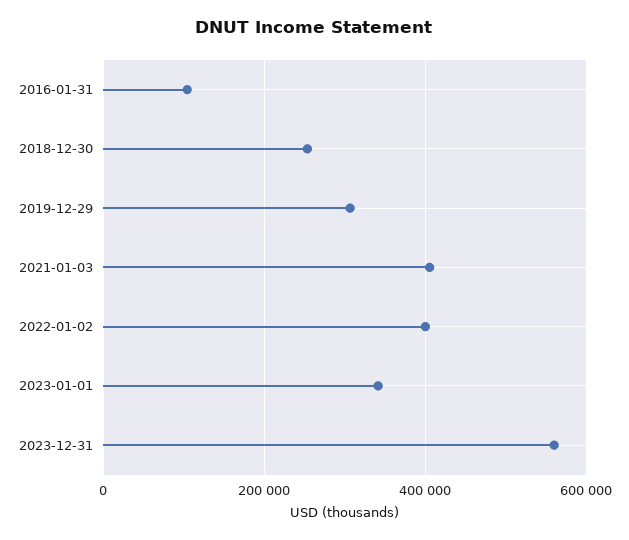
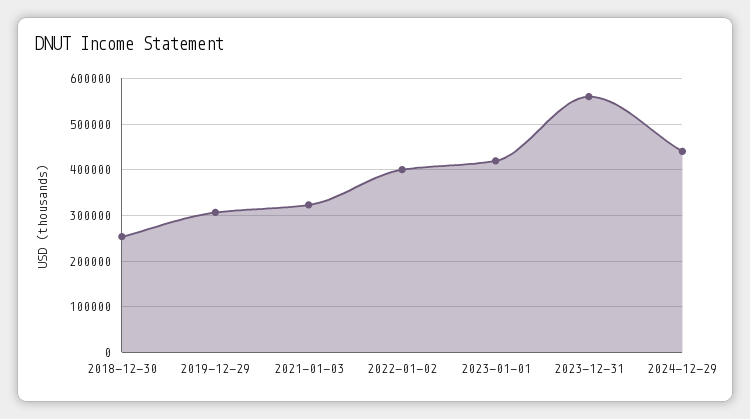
2016-01-31: 100000 -> none
2021-01-03: 400000 -> 320000
2023-01-01: 340000 -> 420000
2024-12-29: none -> 440000

